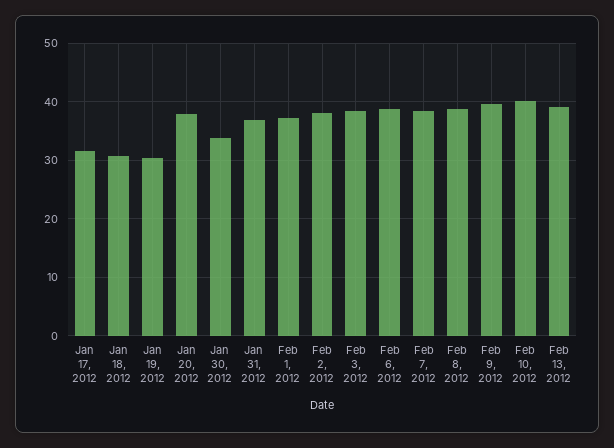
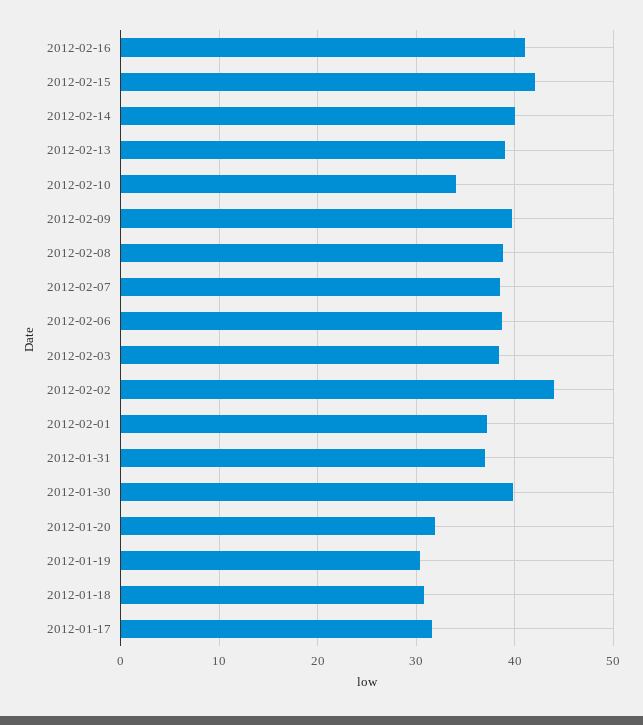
Jan 20, 2012: 38 -> 32
Jan 30, 2012: 34 -> 40
Feb 2, 2012: 38 -> 44
Feb 10, 2012: 40 -> 34
2012-02-16: none -> 41
2012-02-15: none -> 42
2012-02-14: none -> 40

